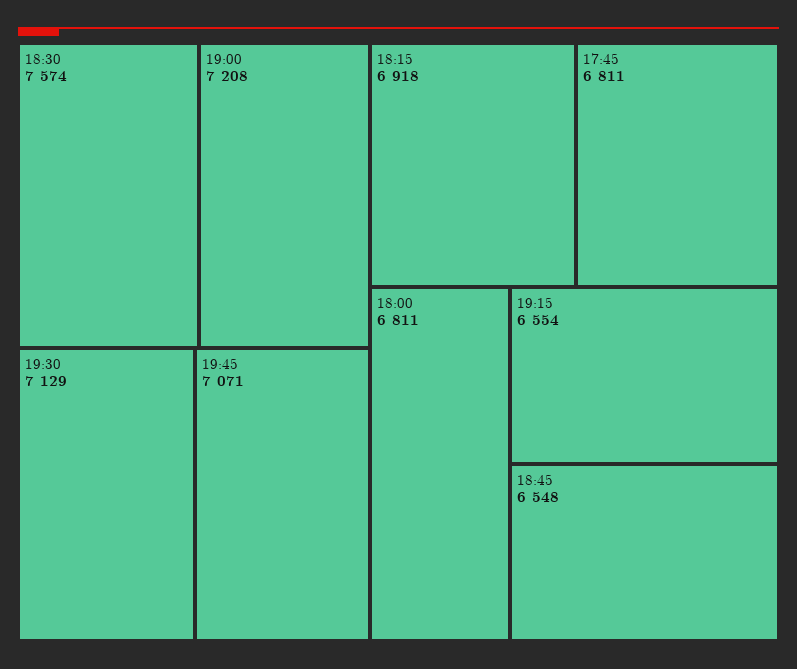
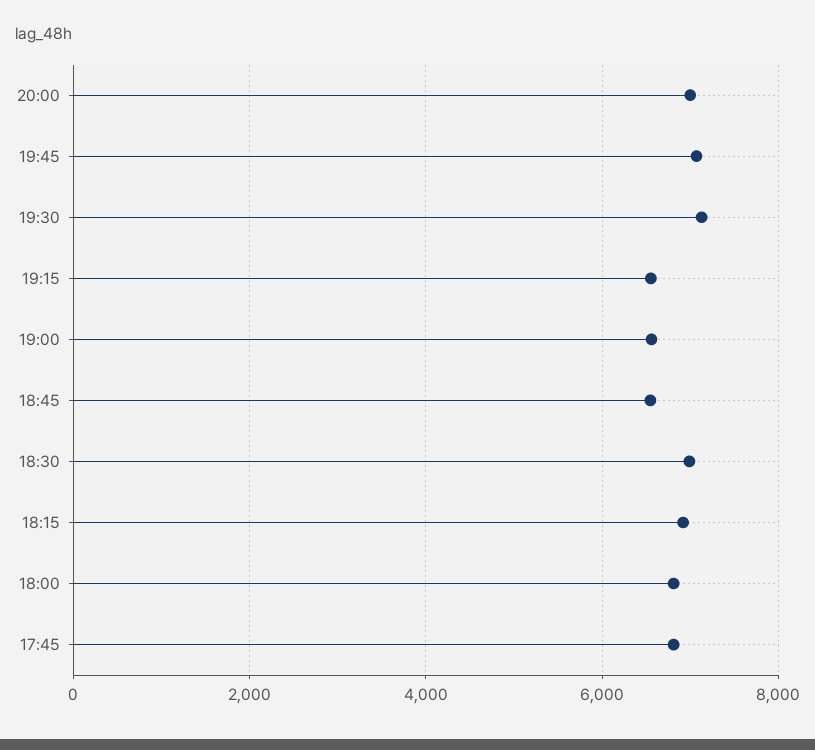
18:30: 7574 -> 7000
19:00: 7208 -> 6600
20:00: none -> 7000

